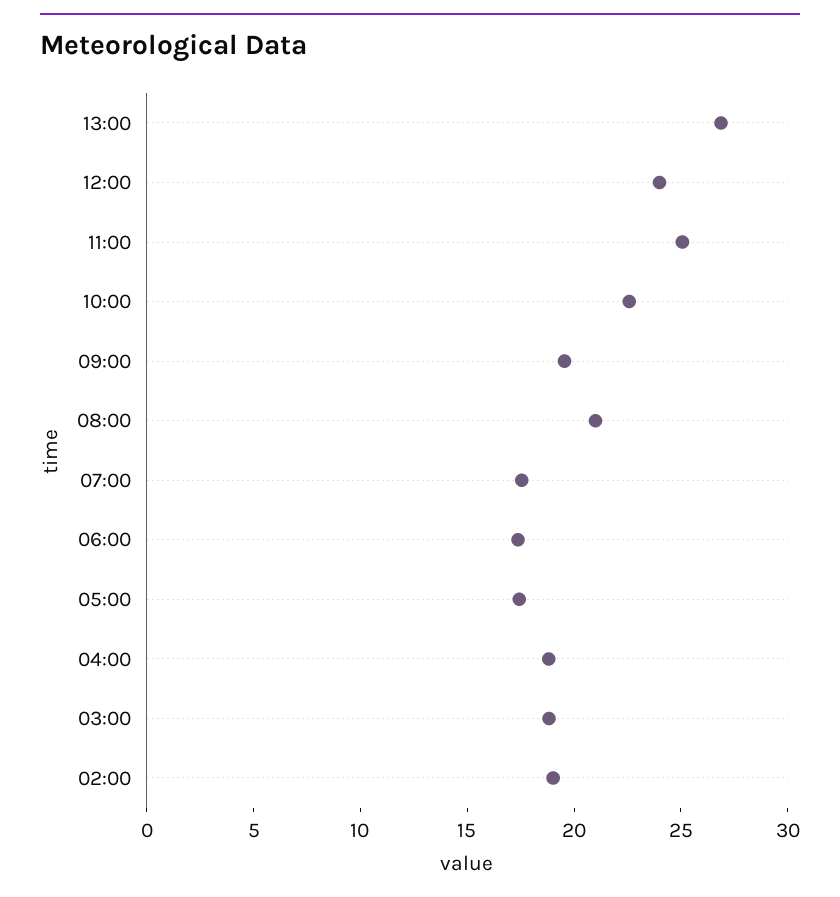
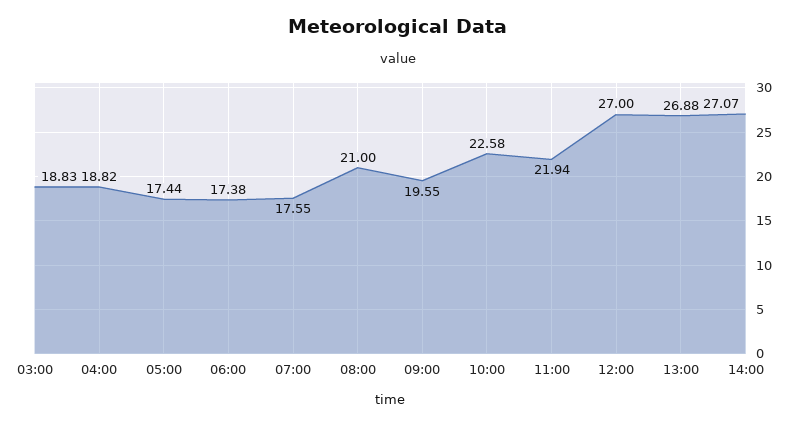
12:00: 24 -> 27
11:00: 25 -> 21.94
02:00: 19 -> none
14:00: none -> 27.07

